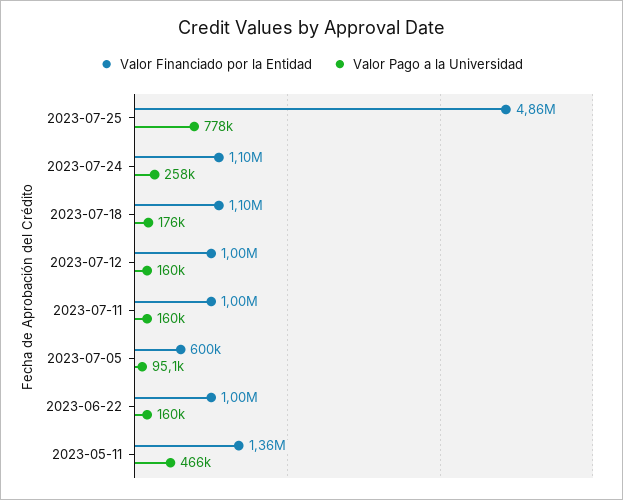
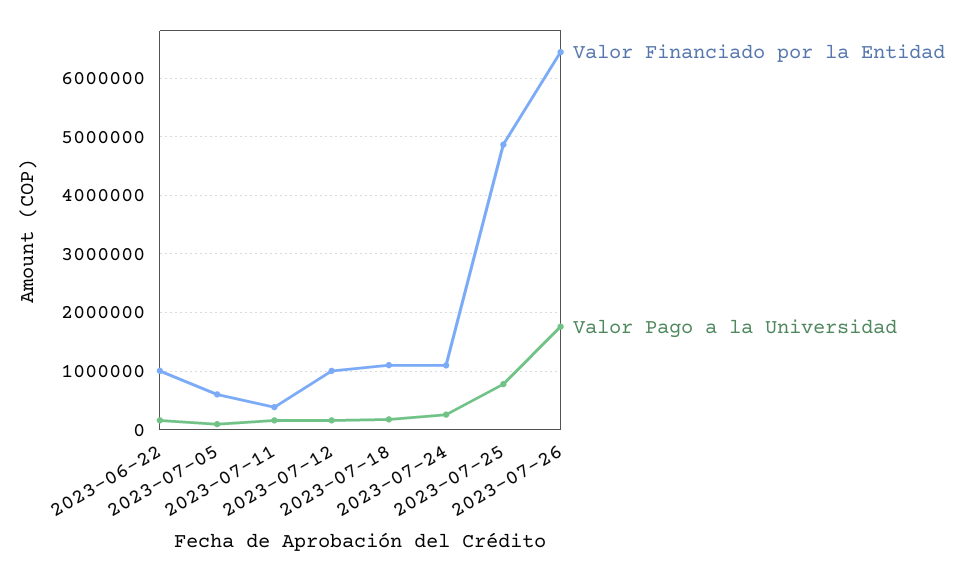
Valor Financiado por la Entidad, 2023-07-11: 1000000 -> 400000
Valor Financiado por la Entidad, 2023-05-11: 1360000 -> none
Valor Pago a la Universidad, 2023-05-11: 466000 -> none
Valor Financiado por la Entidad, 2023-07-26: none -> 6400000
Valor Pago a la Universidad, 2023-07-26: none -> 1800000

